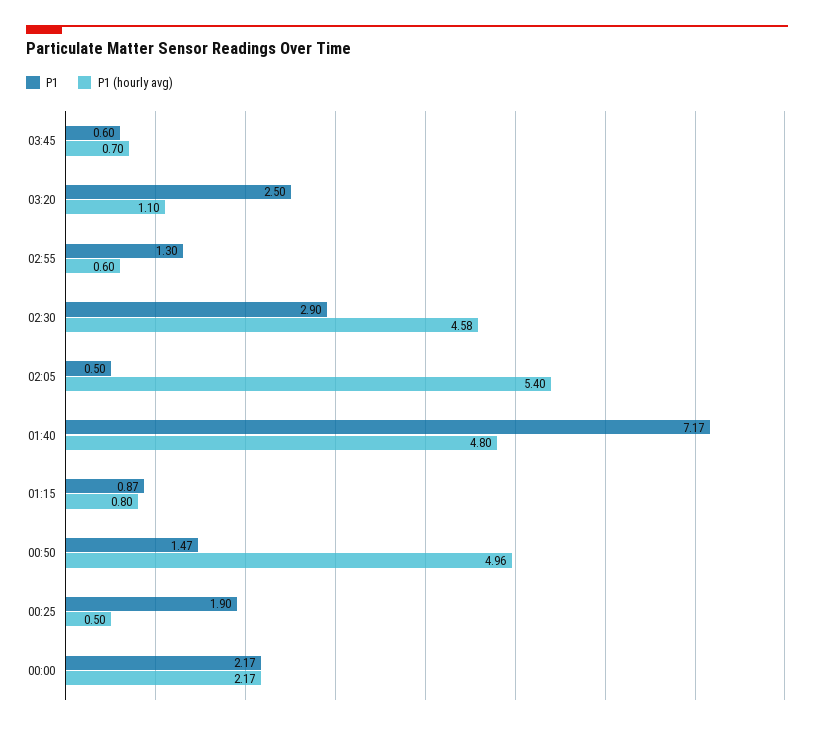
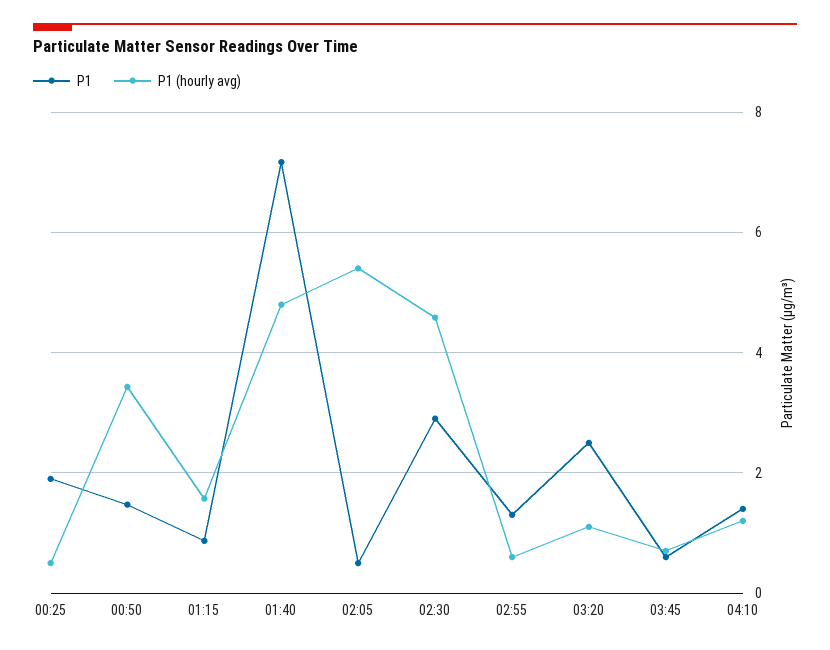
P1 (hourly avg), 01:15: 0.8 -> 1.6
P1 (hourly avg), 00:50: 4.96 -> 3.4
P1, 00:00: 2.17 -> none
P1 (hourly avg), 00:00: 2.17 -> none
P1, 04:10: none -> 1.4
P1 (hourly avg), 04:10: none -> 1.2

